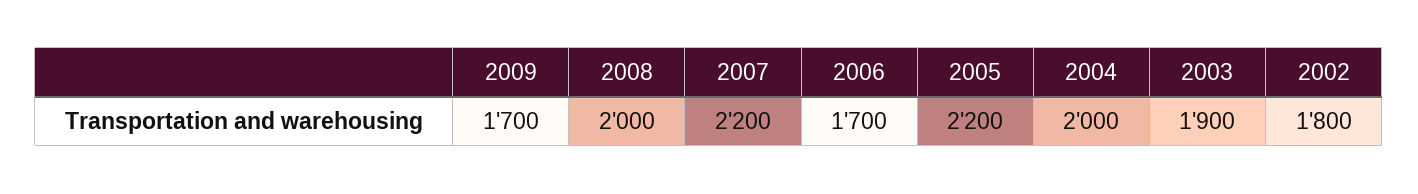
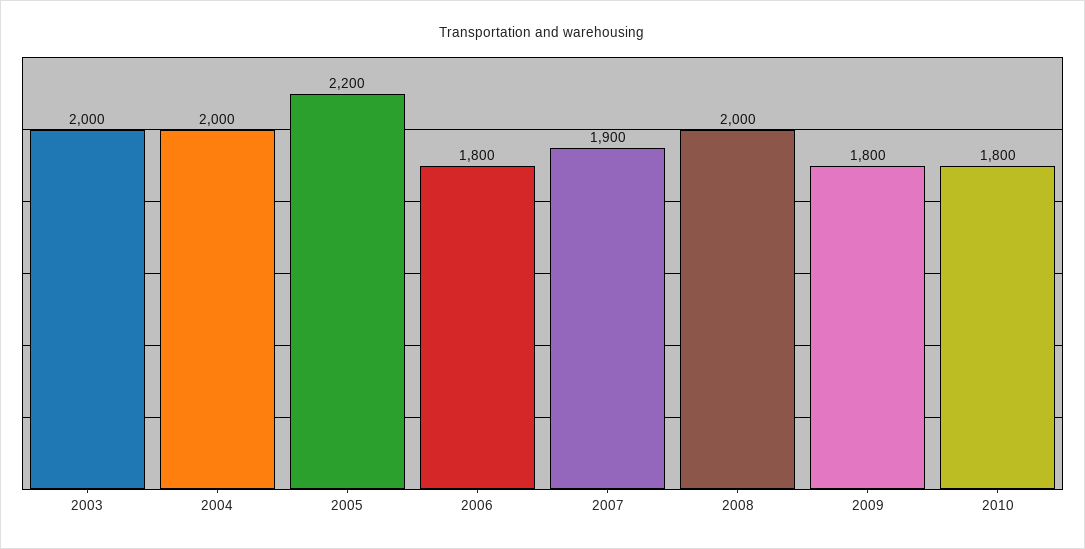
2009: 1700 -> 1800
2007: 2200 -> 1900
2006: 1700 -> 1800
2003: 1900 -> 2000
2002: 1800 -> none
2010: none -> 1800

